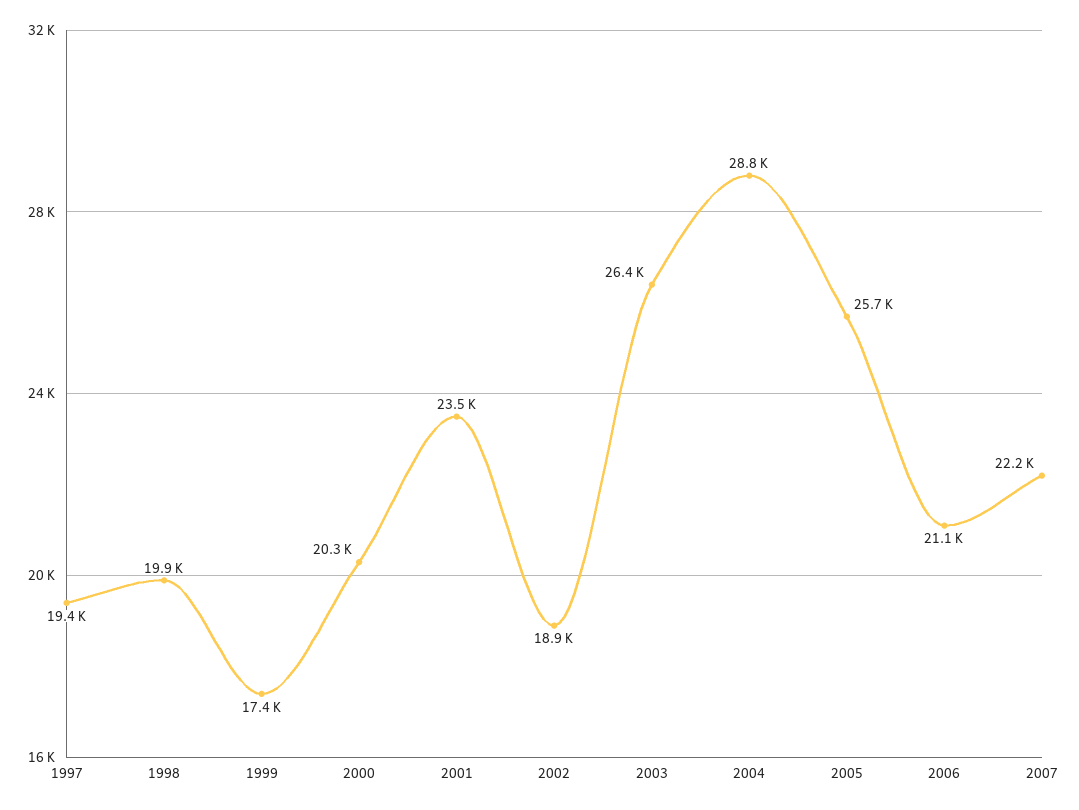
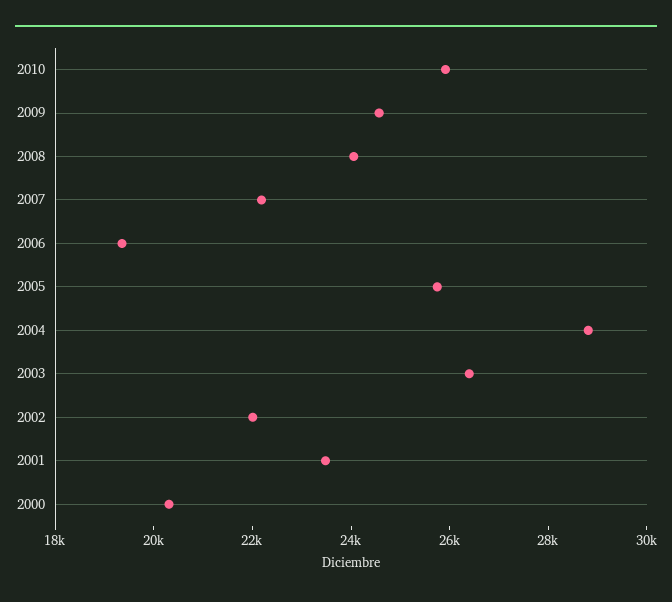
1997: 19400 -> none
1998: 19900 -> none
1999: 17400 -> none
2002: 18900 -> 22000
2006: 21100 -> 19500
2010: none -> 26000
2009: none -> 24500
2008: none -> 24000

